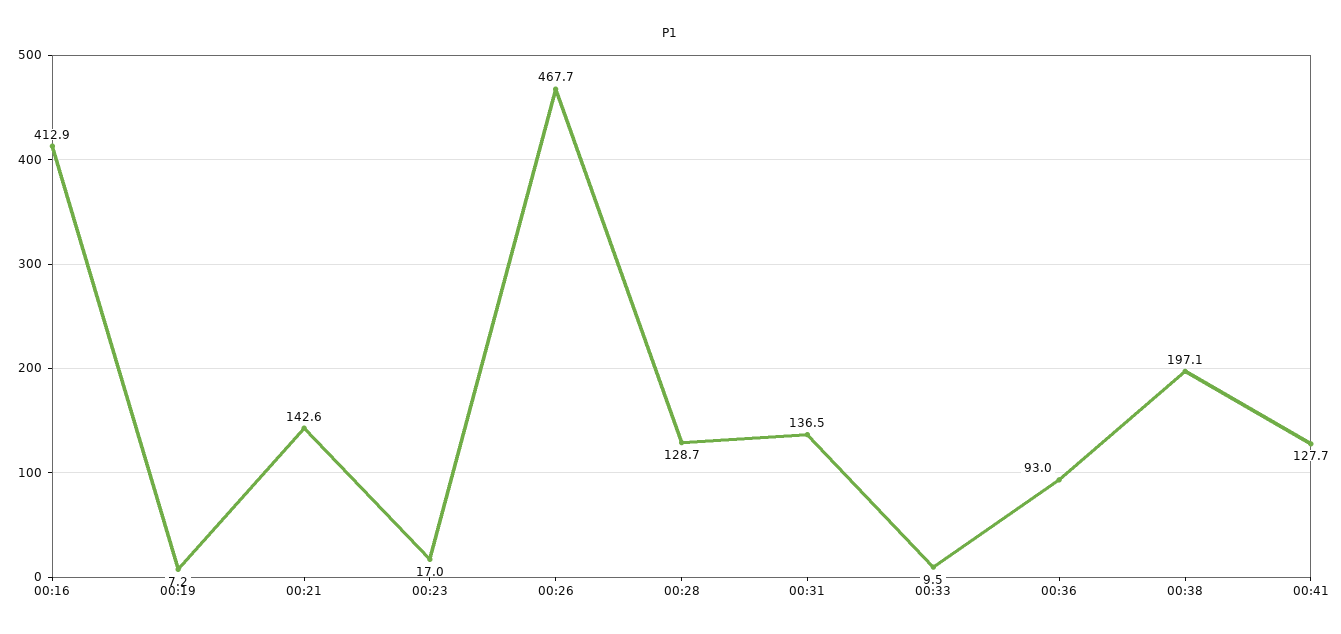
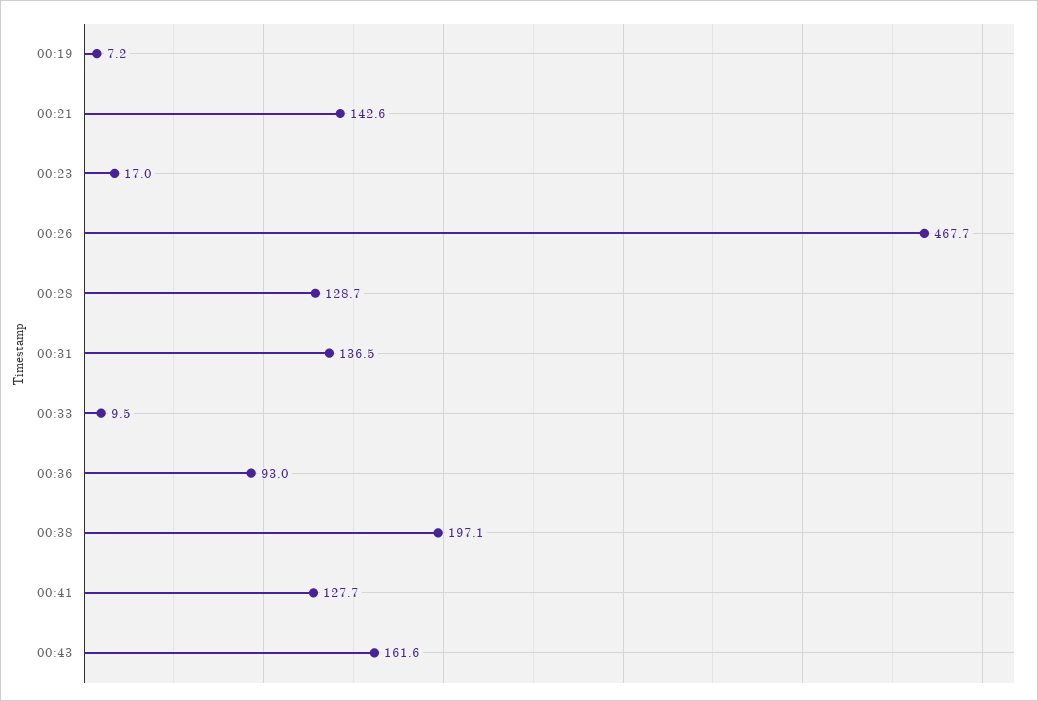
00:16: 412.9 -> none
00:43: none -> 161.6

